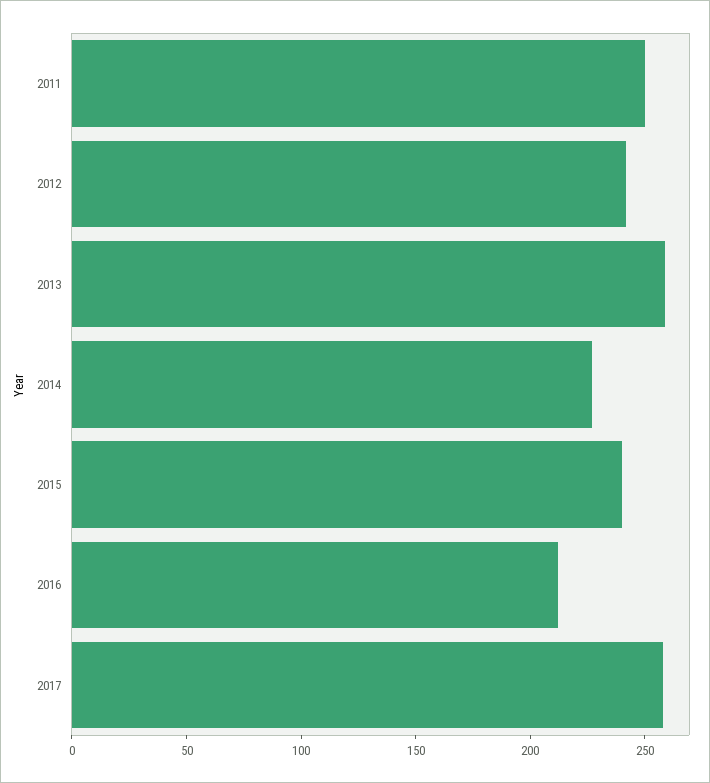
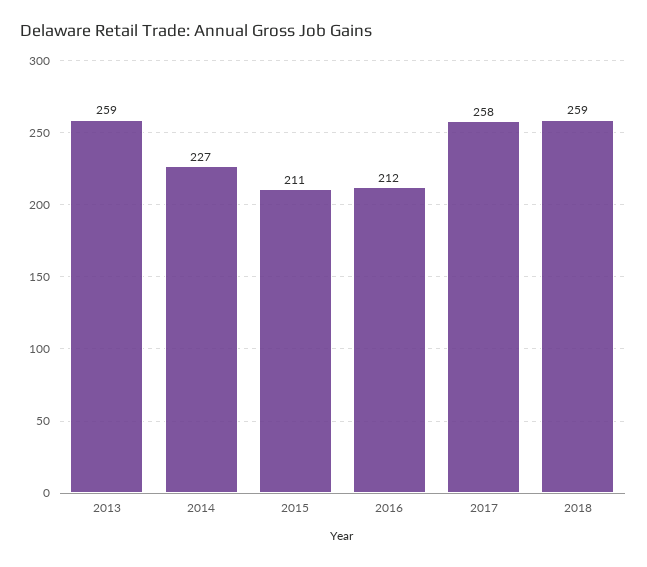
2011: 250 -> none
2012: 240 -> none
2015: 240 -> 211
2018: none -> 259

